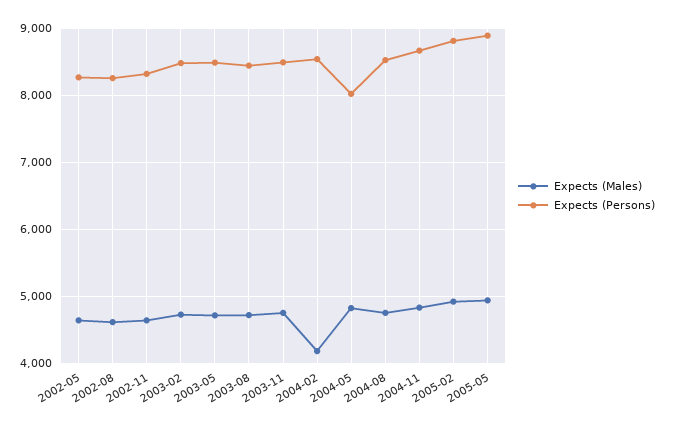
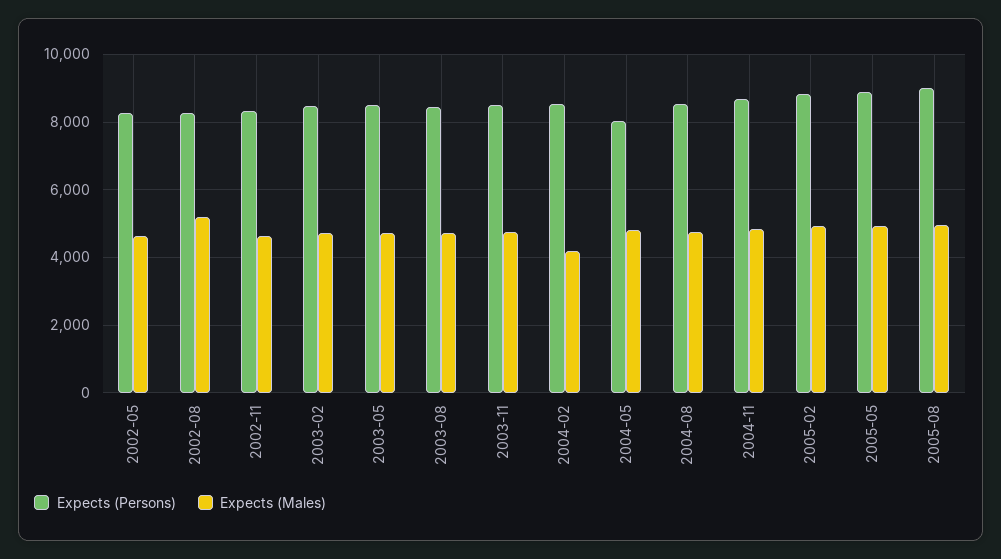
Expects (Males), 2002-08: 4600 -> 5200
Expects (Persons), 2005-08: none -> 9000
Expects (Males), 2005-08: none -> 5000

